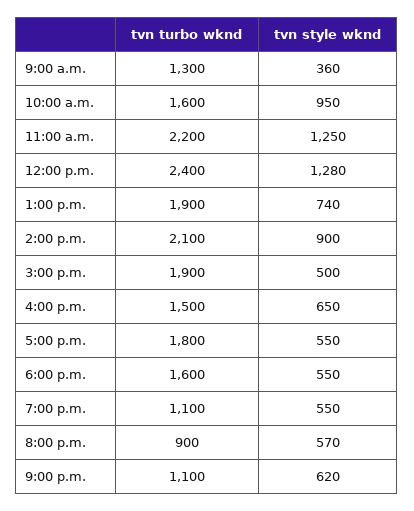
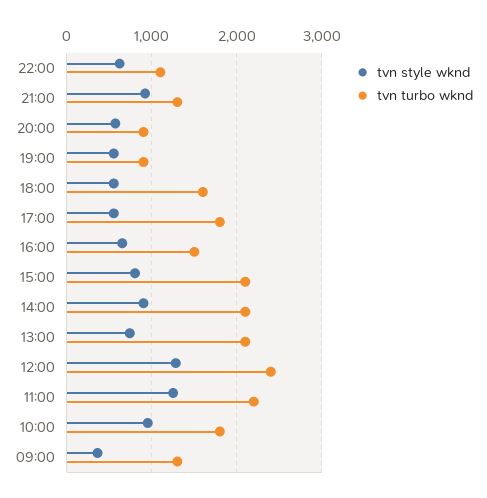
tvn turbo wknd, 10:00 a.m.: 1600 -> 1800
tvn turbo wknd, 1:00 p.m.: 1900 -> 2100
tvn turbo wknd, 3:00 p.m.: 1900 -> 2100
tvn style wknd, 3:00 p.m.: 500 -> 800
tvn turbo wknd, 7:00 p.m.: 1100 -> 900
tvn turbo wknd, 9:00 p.m.: 1100 -> 1300
tvn style wknd, 9:00 p.m.: 620 -> 900
tvn style wknd, 22:00: none -> 600
tvn turbo wknd, 22:00: none -> 1100

